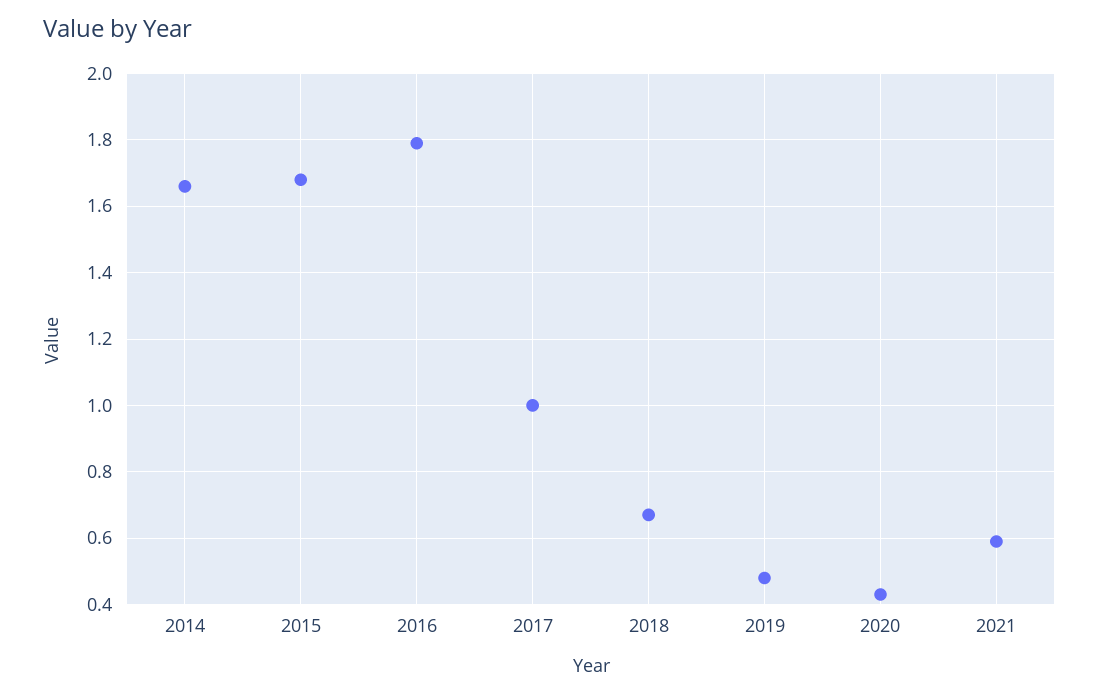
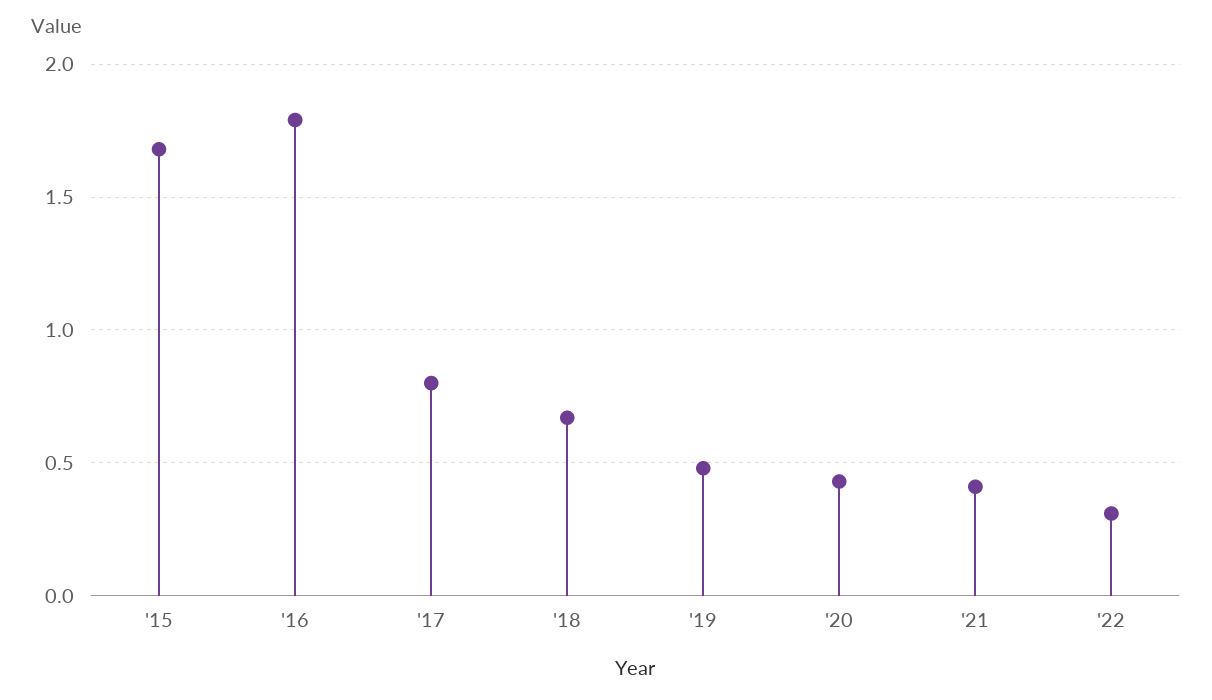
2014: 1.65 -> none
2017: 1 -> 0.8
2021: 0.6 -> 0.4
'22: none -> 0.3

